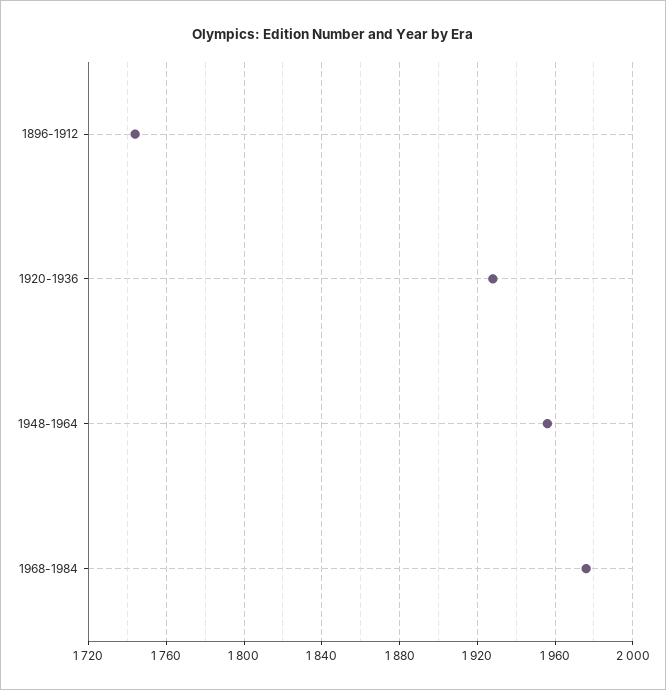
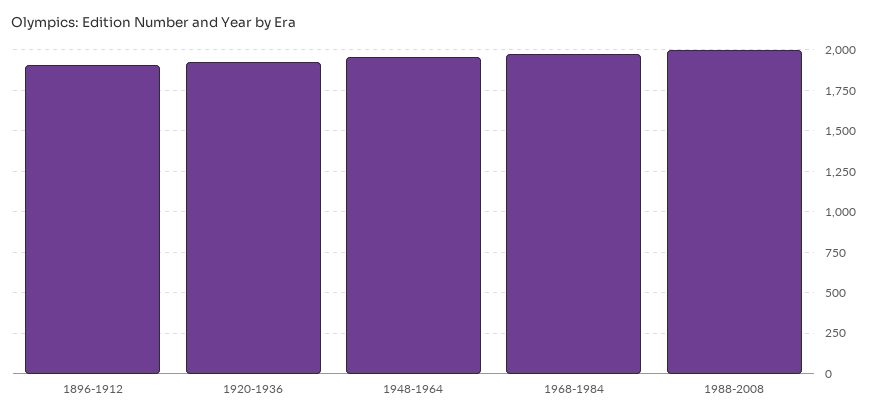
1896-1912: 1745 -> 1900
1988-2008: none -> 2000

